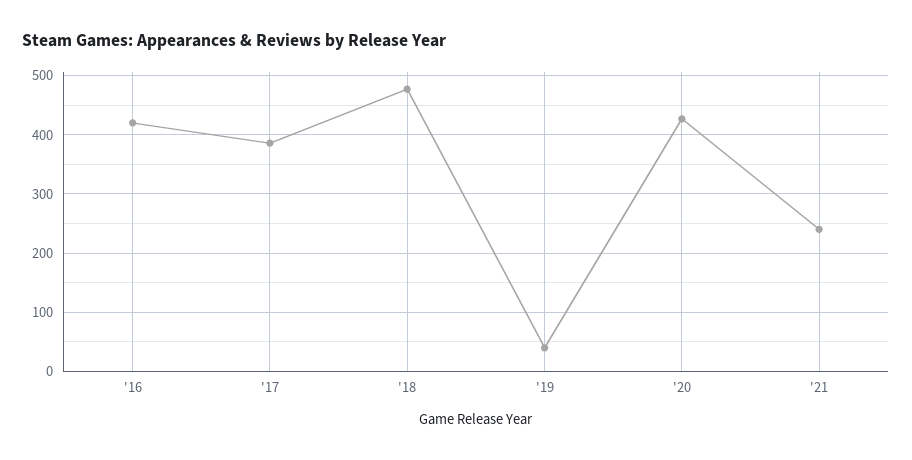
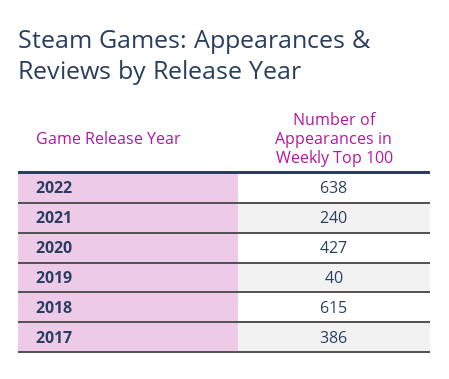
'16: 420 -> none
'18: 480 -> 615
2022: none -> 638

